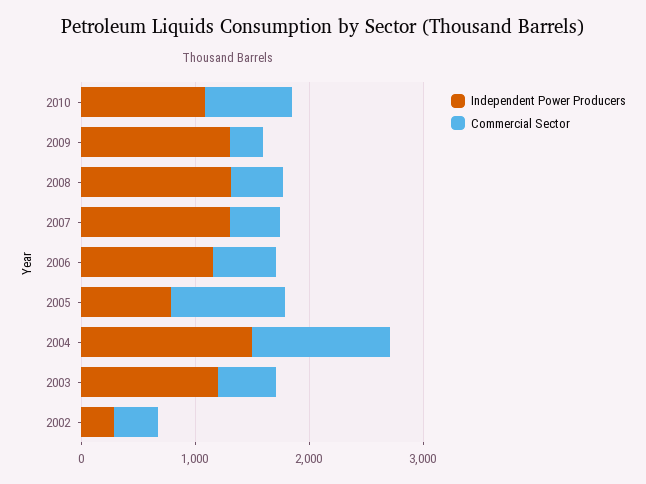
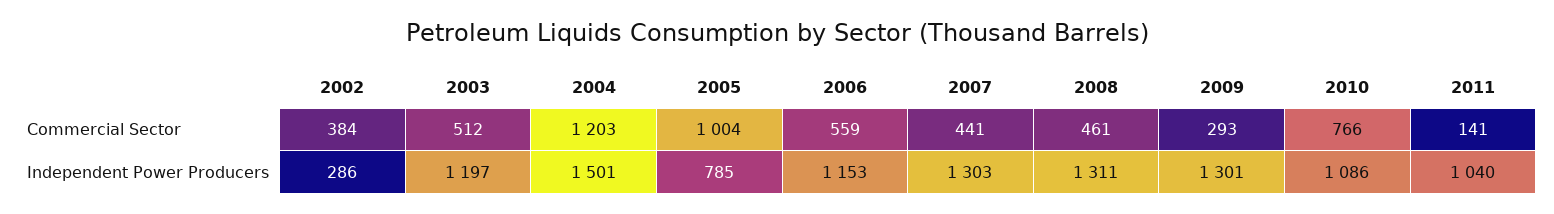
Commercial Sector, 2011: none -> 141
Independent Power Producers, 2011: none -> 1040

